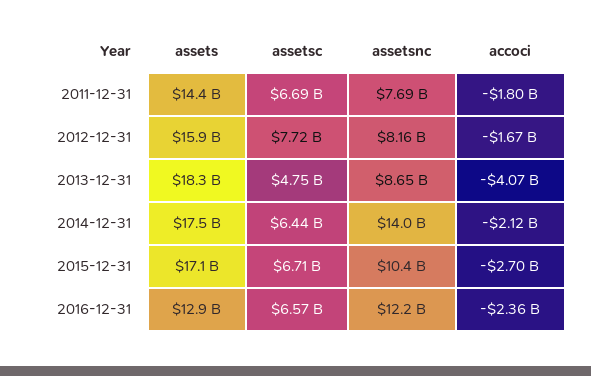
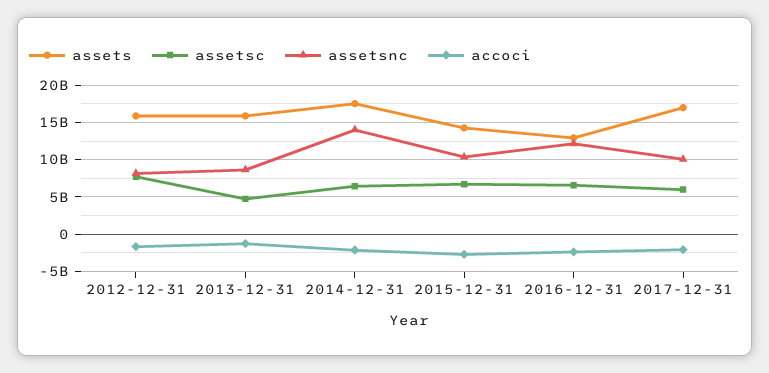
assets, 2011-12-31: 14400000000 -> none
assetsc, 2011-12-31: 6690000000 -> none
assetsnc, 2011-12-31: 7690000000 -> none
accoci, 2011-12-31: -1800000000 -> none
assets, 2013-12-31: 18300000000 -> 16000000000
accoci, 2013-12-31: -4070000000 -> -1000000000
assets, 2015-12-31: 17100000000 -> 14000000000
assets, 2017-12-31: none -> 17000000000
assetsc, 2017-12-31: none -> 6000000000
assetsnc, 2017-12-31: none -> 10000000000
accoci, 2017-12-31: none -> -2000000000

